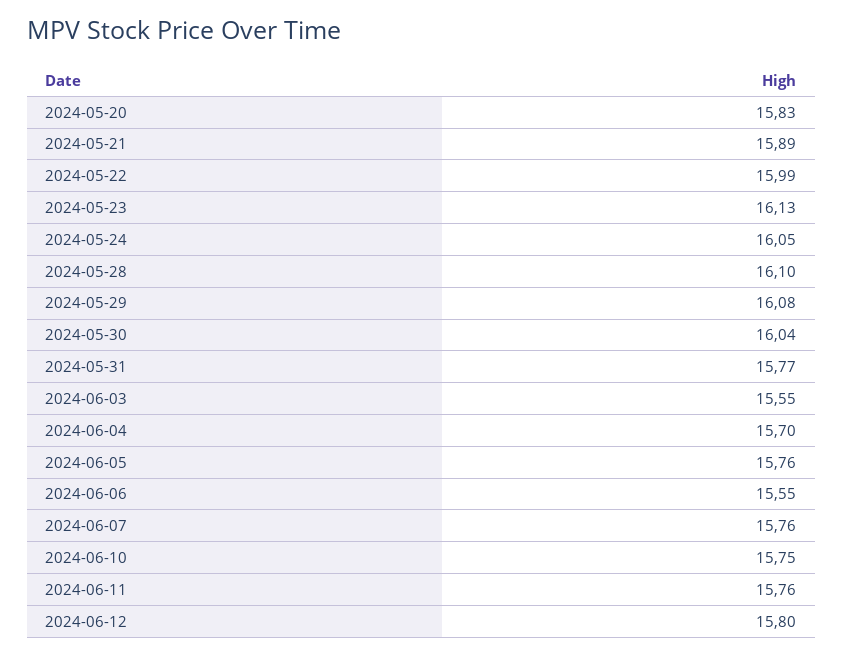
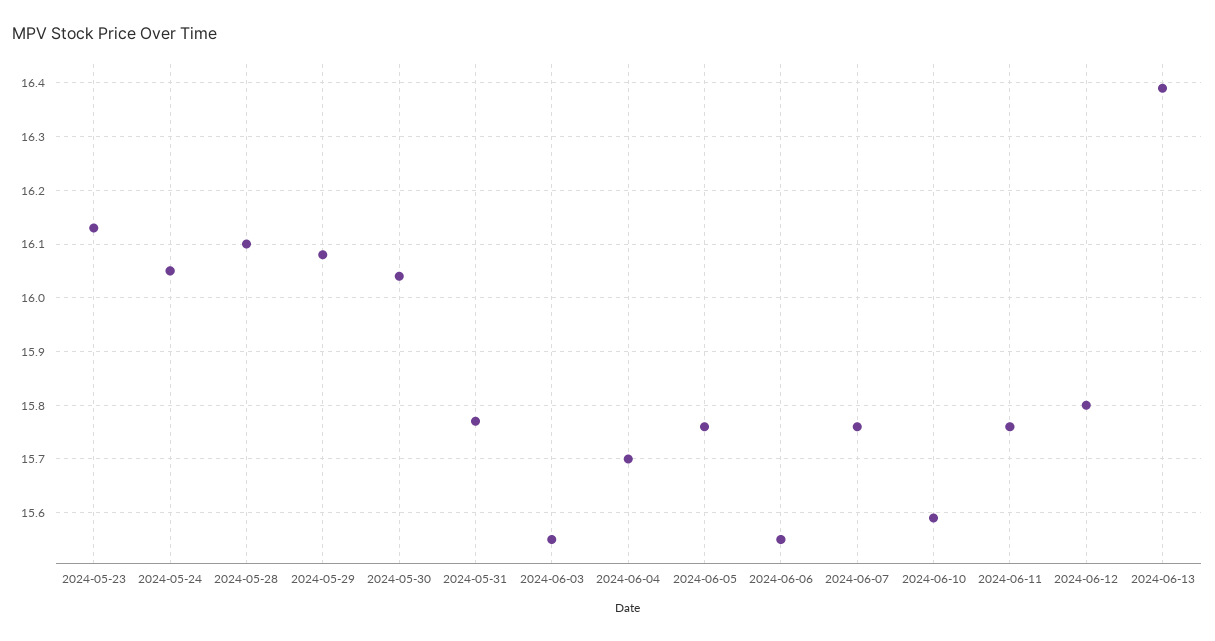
2024-05-20: 15.83 -> none
2024-05-21: 15.89 -> none
2024-05-22: 15.99 -> none
2024-06-10: 15.75 -> 15.6
2024-06-13: none -> 16.4

